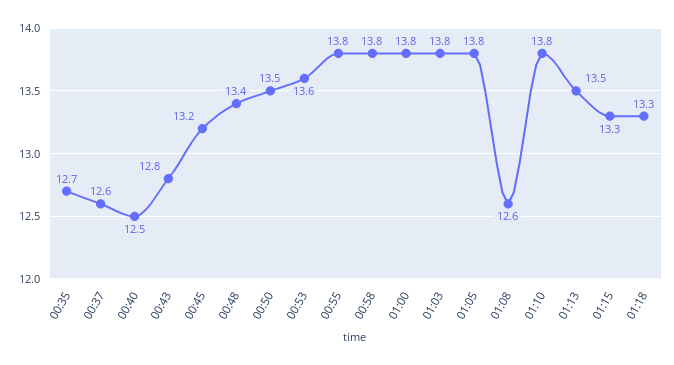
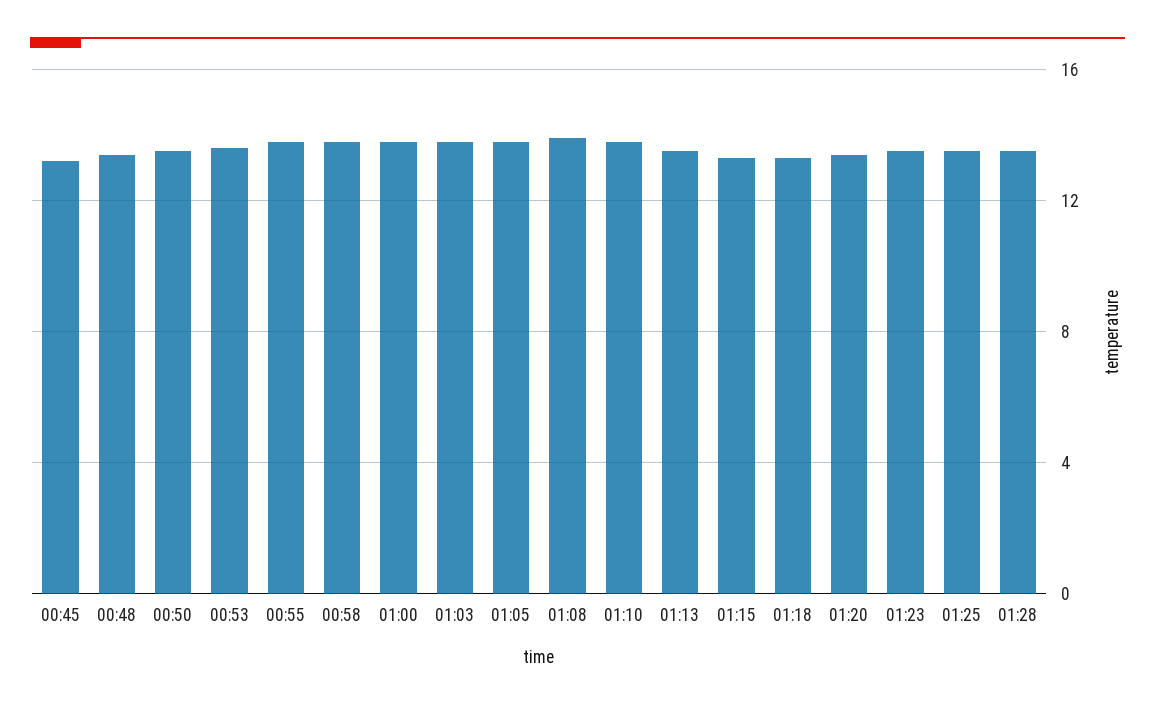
00:35: 12.7 -> none
00:37: 12.6 -> none
00:40: 12.5 -> none
00:43: 12.8 -> none
01:08: 12.6 -> 14
01:20: none -> 13.5
01:23: none -> 13.5
01:25: none -> 13.5
01:28: none -> 13.5

